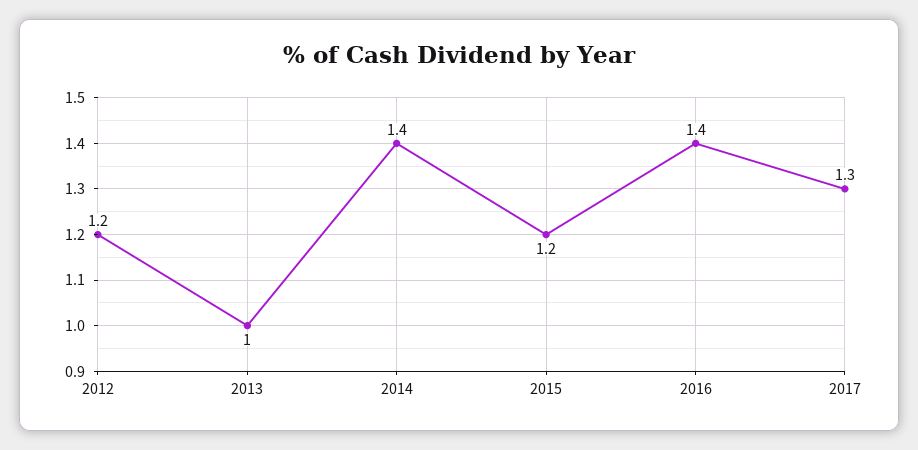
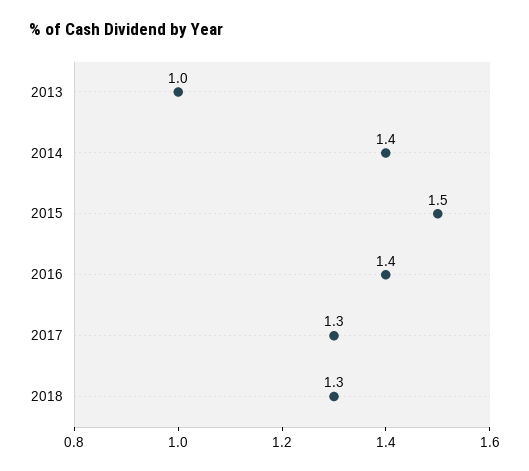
2012: 1.2 -> none
2015: 1.2 -> 1.5
2018: none -> 1.3

